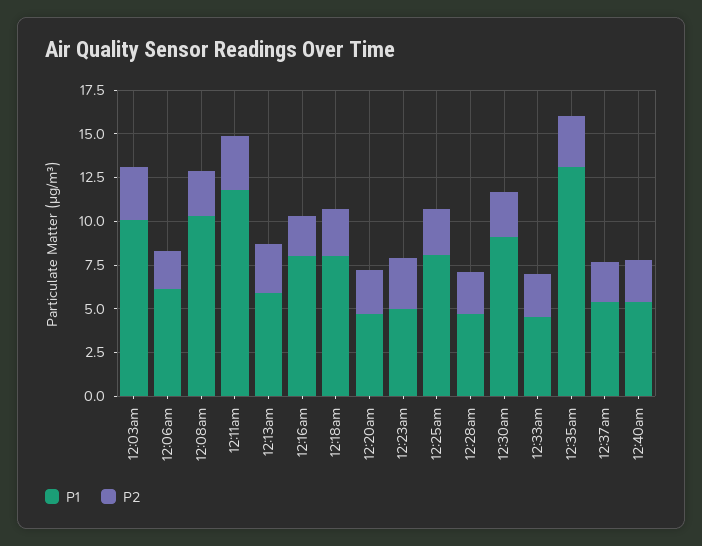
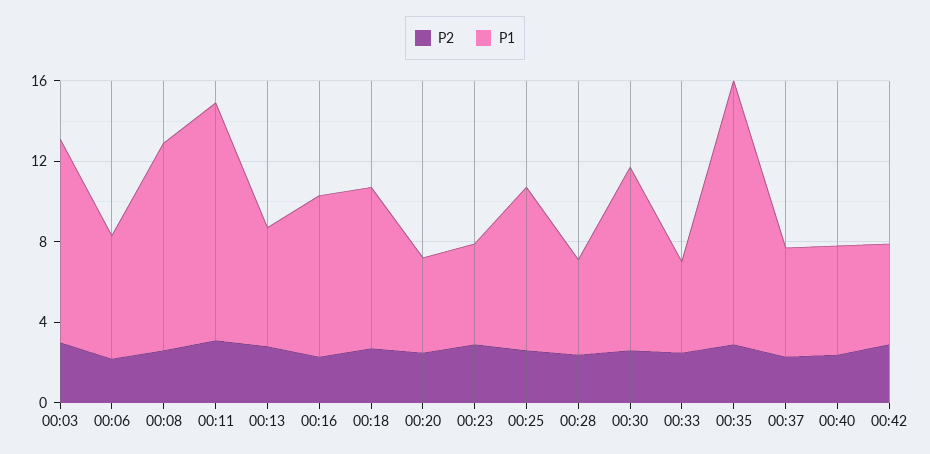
P2, 00:42: none -> 3
P1, 00:42: none -> 5

